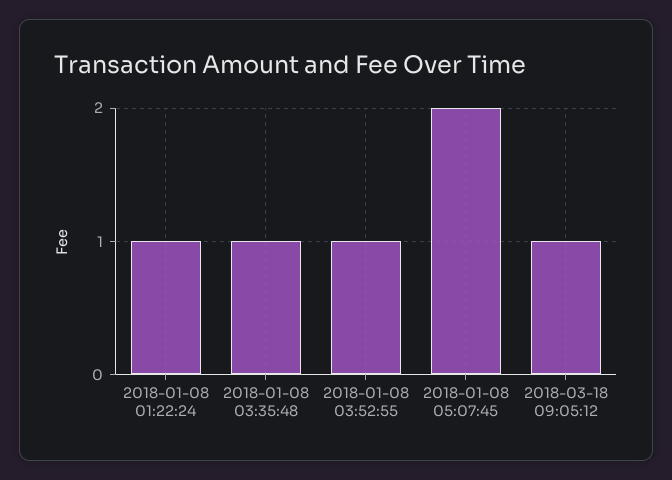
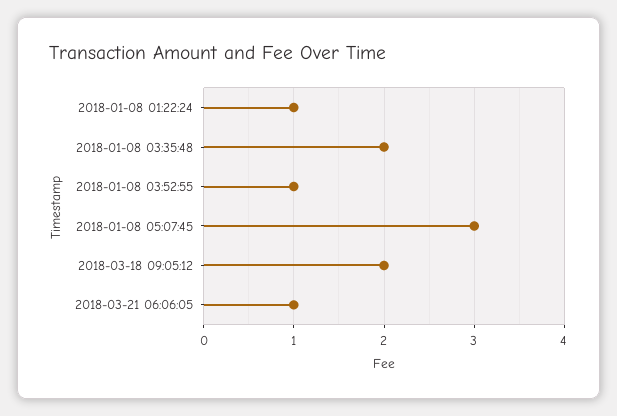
2018-01-08 03:35:48: 1 -> 2
2018-01-08 05:07:45: 2 -> 3
2018-03-18 09:05:12: 1 -> 2
2018-03-21 06:06:05: none -> 1

